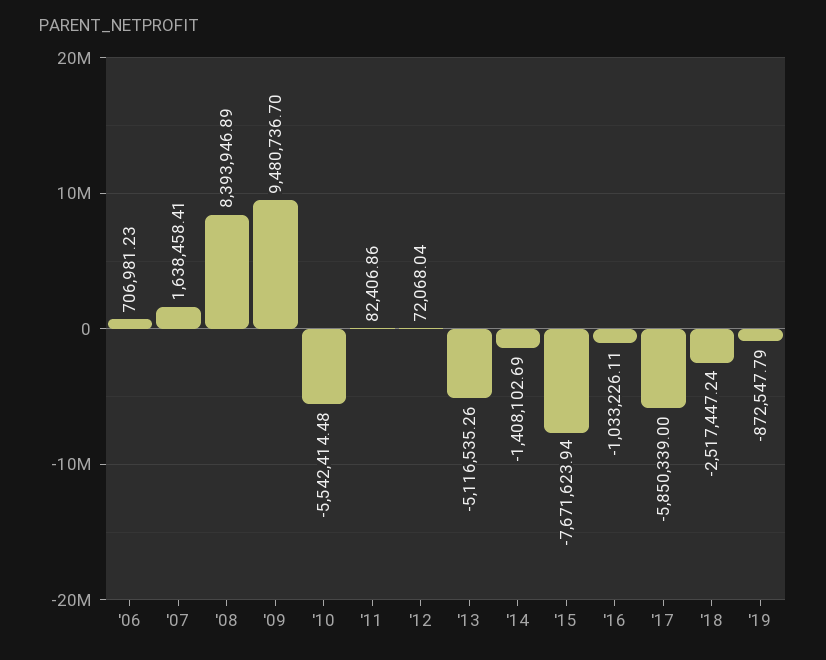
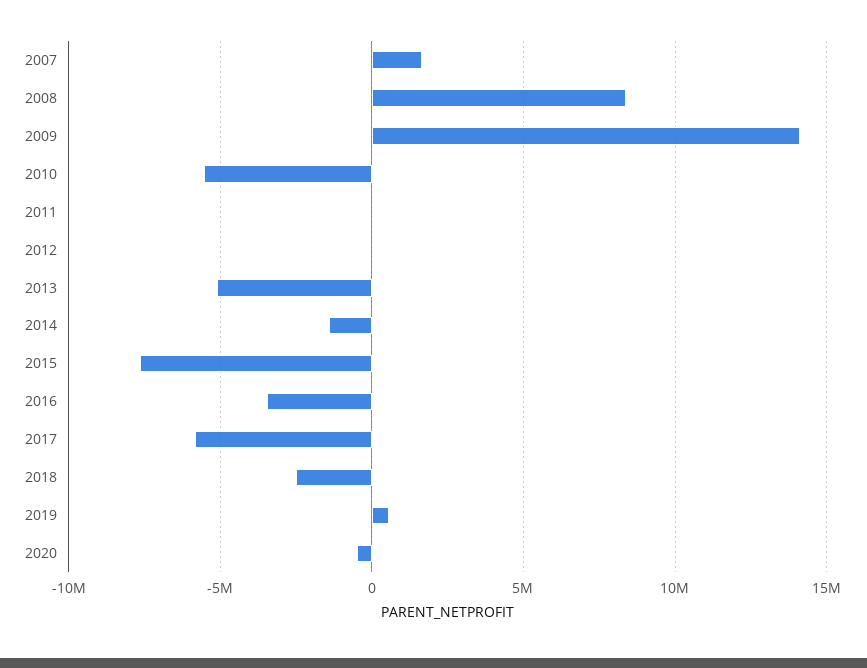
'06: 706981.23 -> none
'09: 9480736.7 -> 14000000
'16: -1033226.11 -> -3500000
'19: -872547.79 -> 500000
2020: none -> -500000

